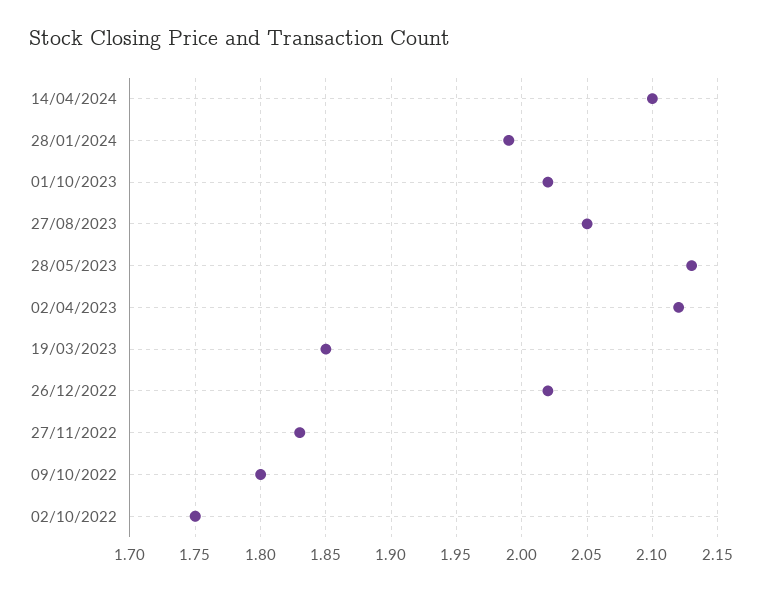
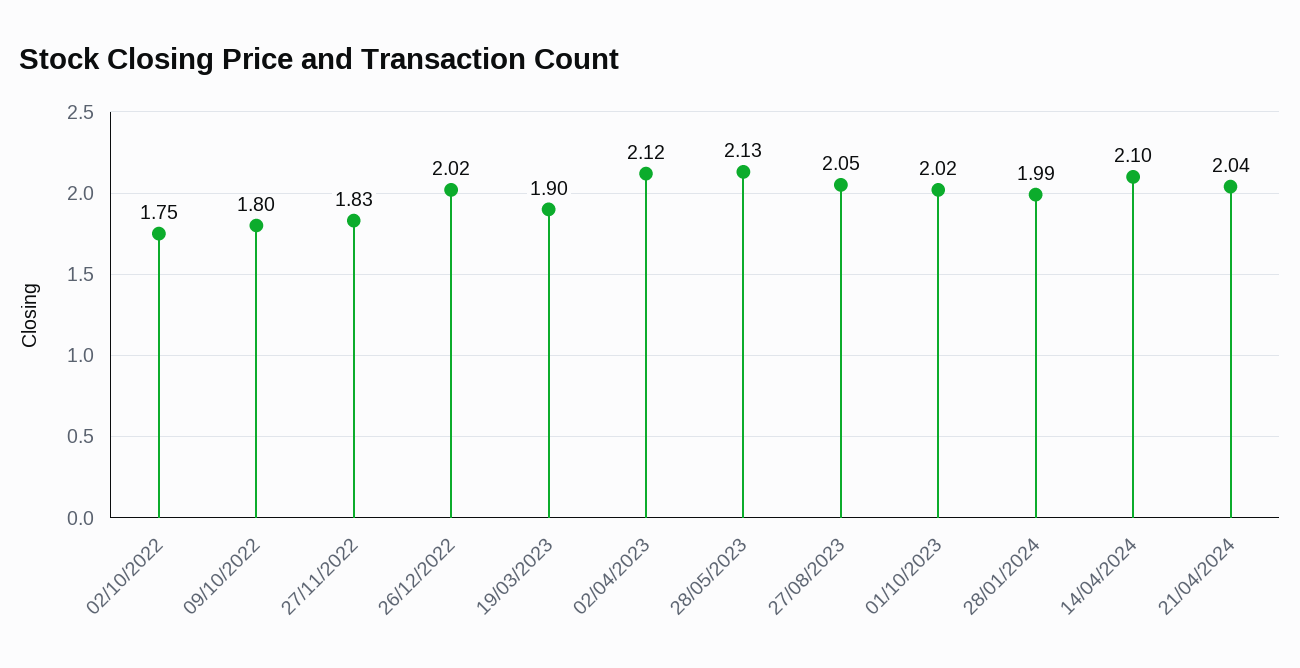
19/03/2023: 1.85 -> 1.9
21/04/2024: none -> 2.04

